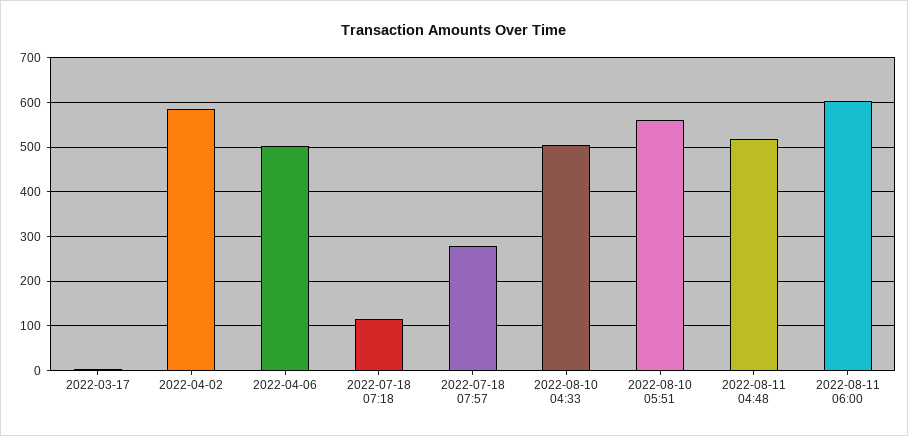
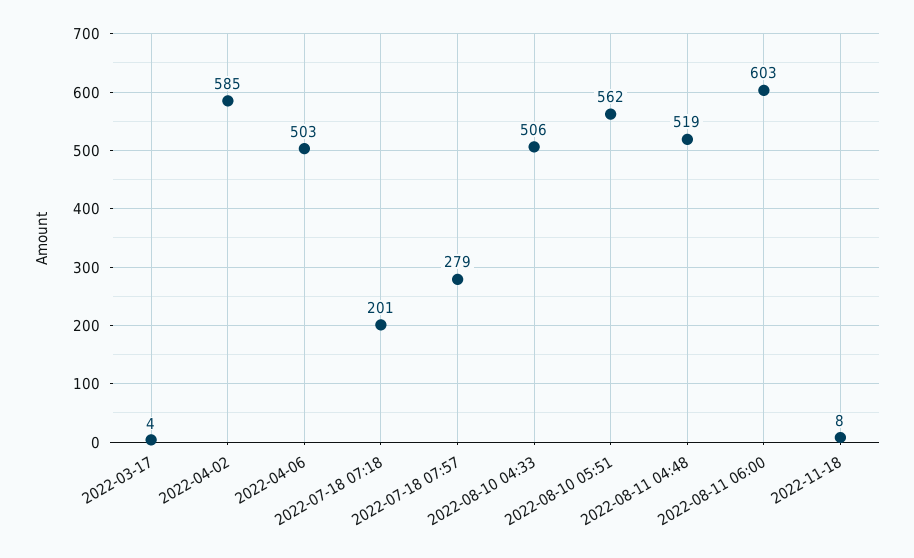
2022-07-18 07:18: 120 -> 201
2022-11-18: none -> 8

